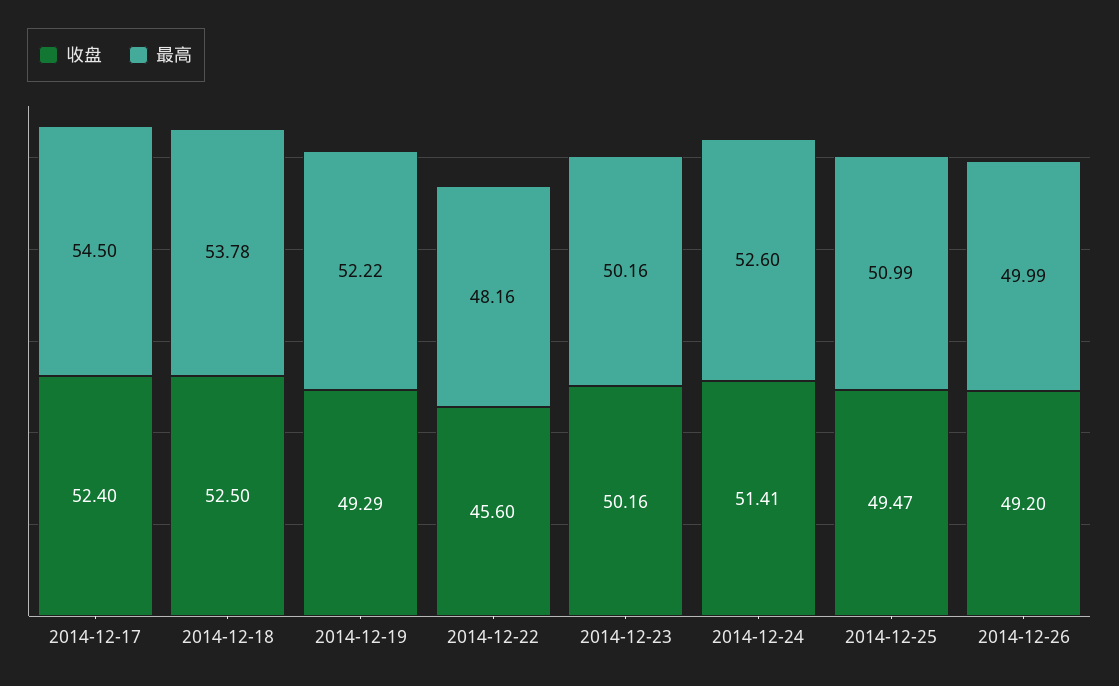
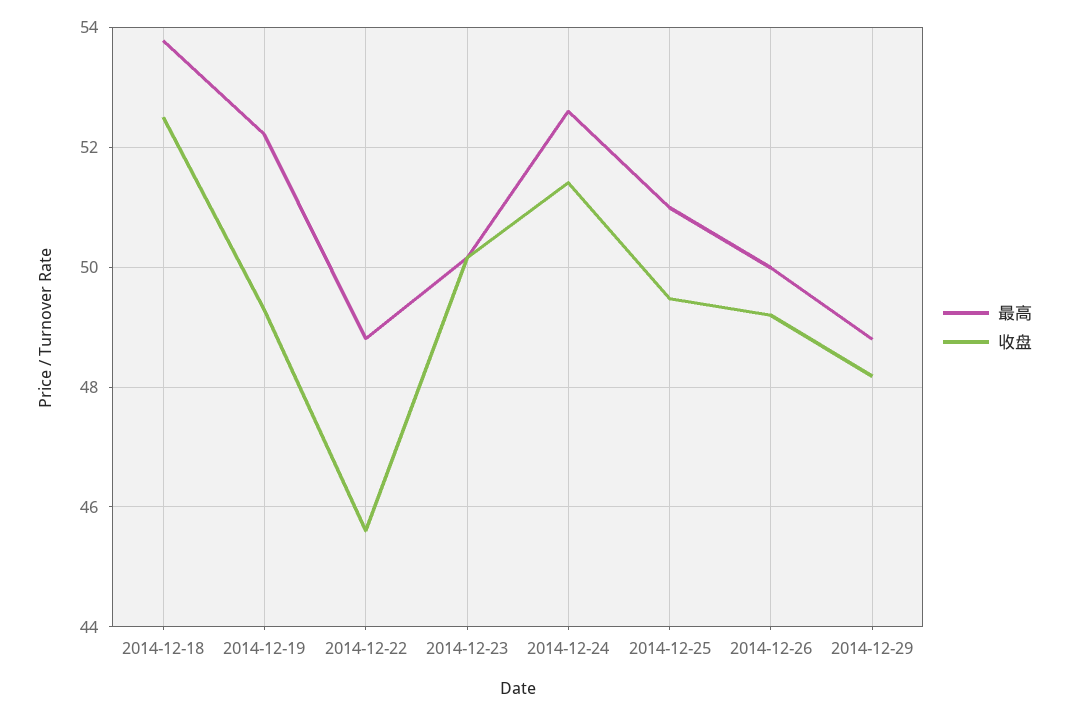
收盘, 2014-12-17: 52.4 -> none
最高, 2014-12-17: 54.5 -> none
最高, 2014-12-22: 48.16 -> 48.8
最高, 2014-12-29: none -> 48.8
收盘, 2014-12-29: none -> 48.2

